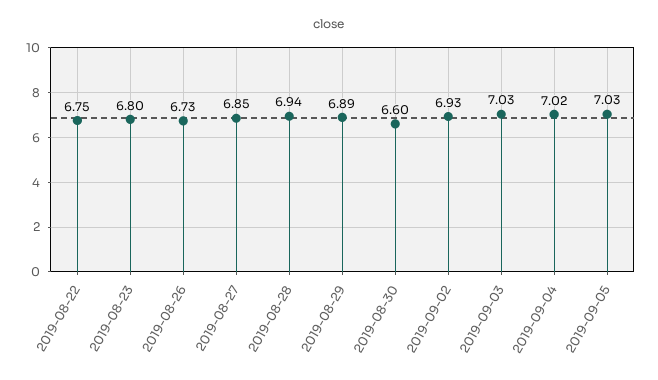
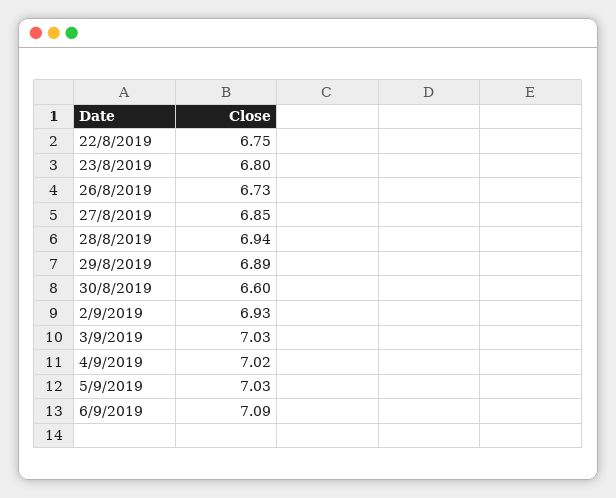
6/9/2019: none -> 7.09

